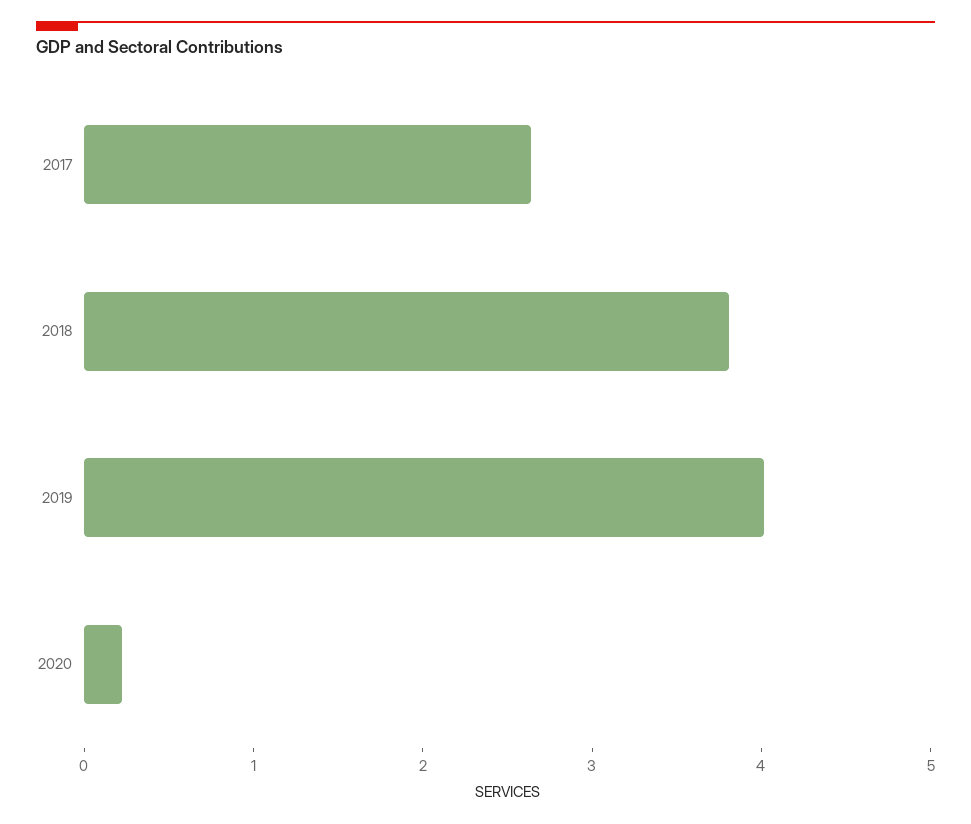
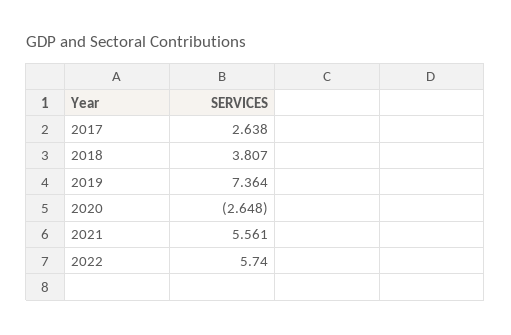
2019: 4 -> 7.364
2020: 0.2 -> -2.648
2021: none -> 5.561
2022: none -> 5.74

